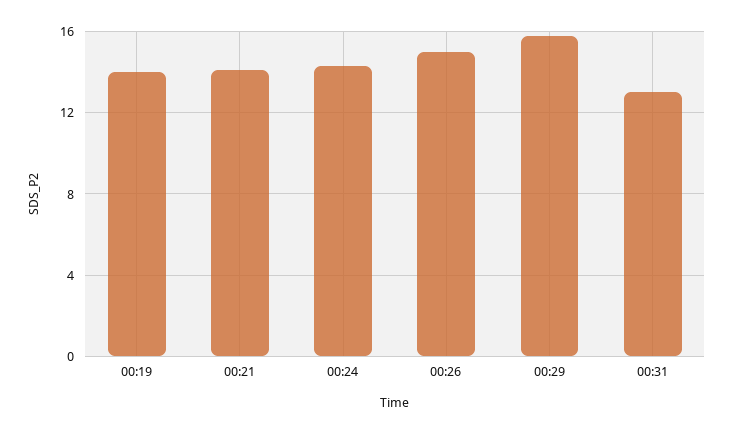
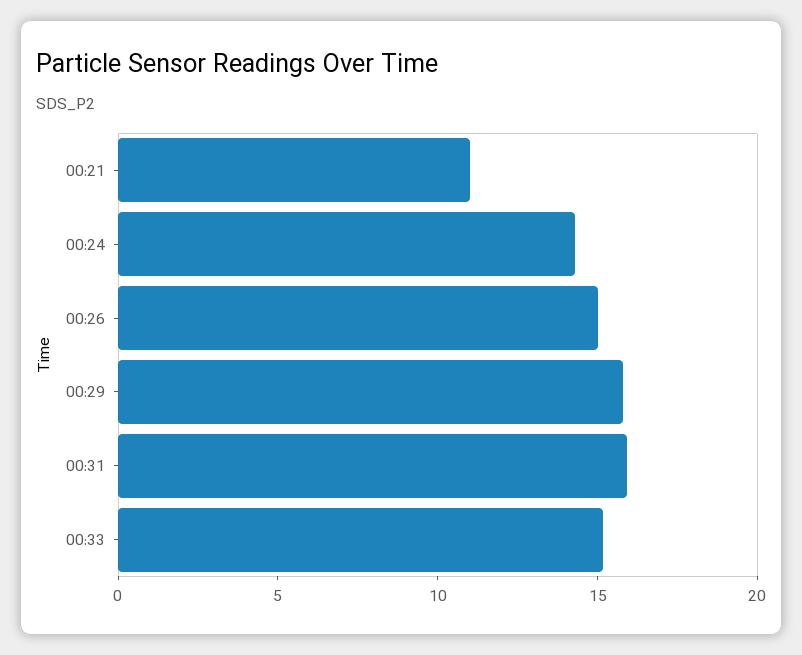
00:19: 14 -> none
00:21: 14 -> 11
00:31: 13 -> 16
00:33: none -> 15

